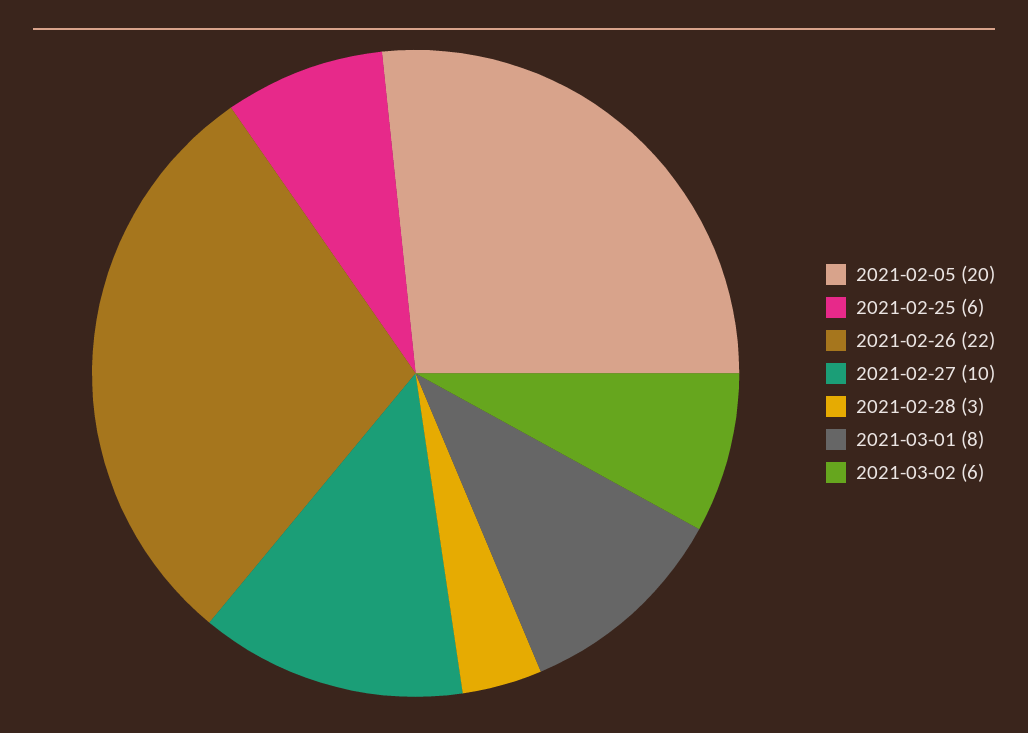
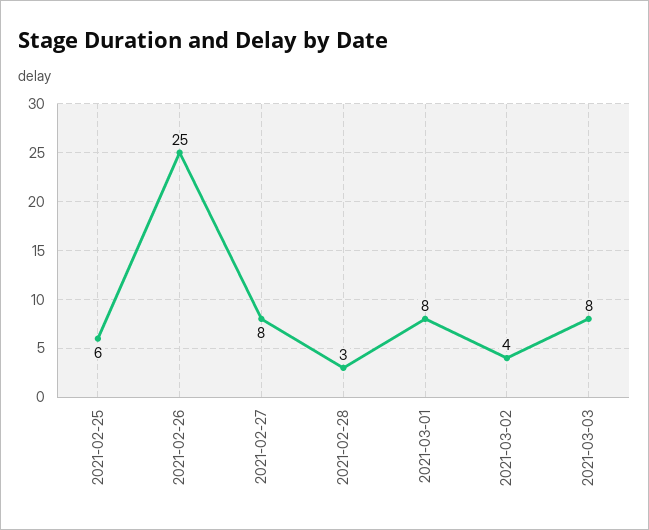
2021-02-05: 20 -> none
2021-02-26: 22 -> 25
2021-02-27: 10 -> 8
2021-03-02: 6 -> 4
2021-03-03: none -> 8

